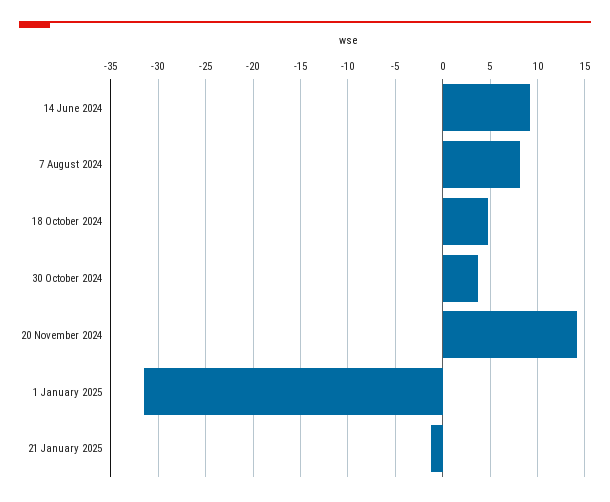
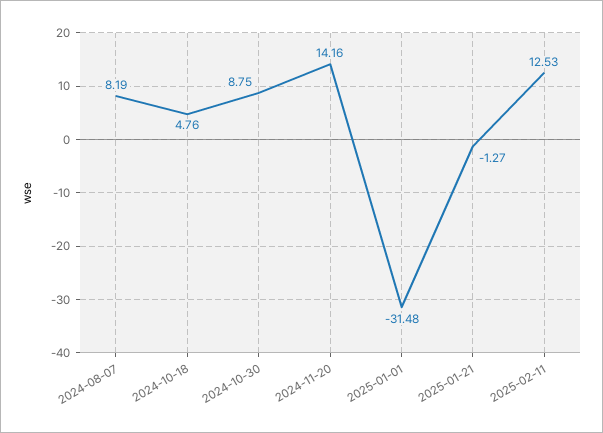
14 June 2024: 9 -> none
30 October 2024: 4 -> 8.75
2025-02-11: none -> 12.53

